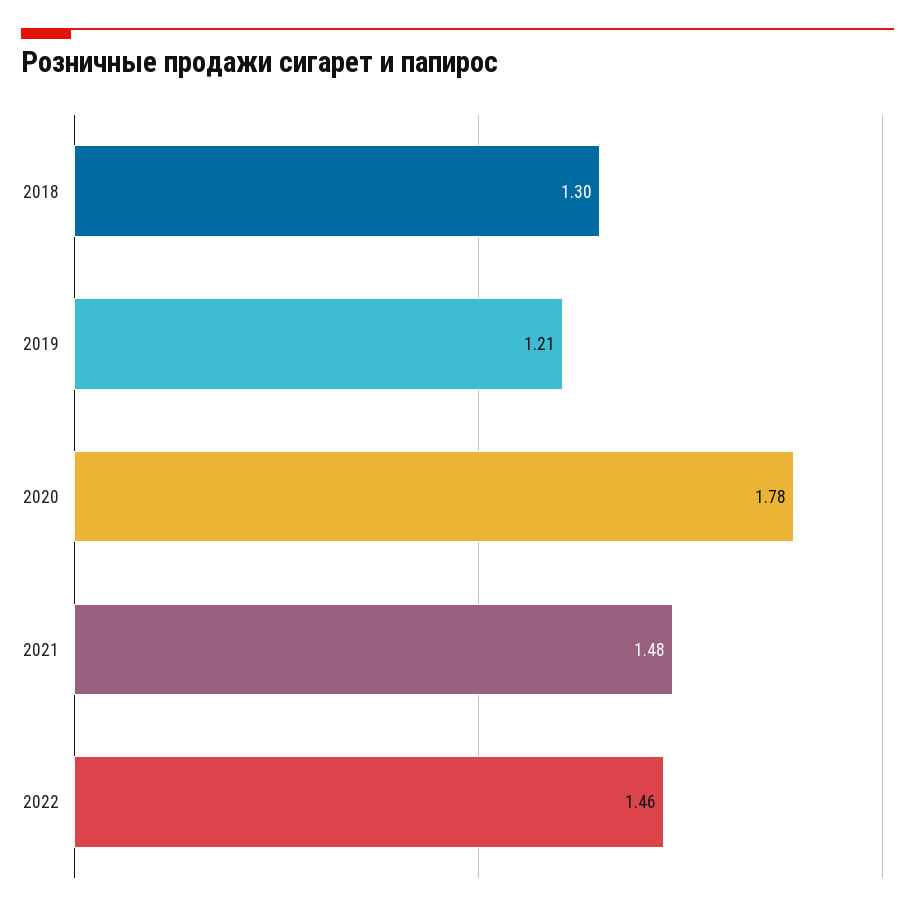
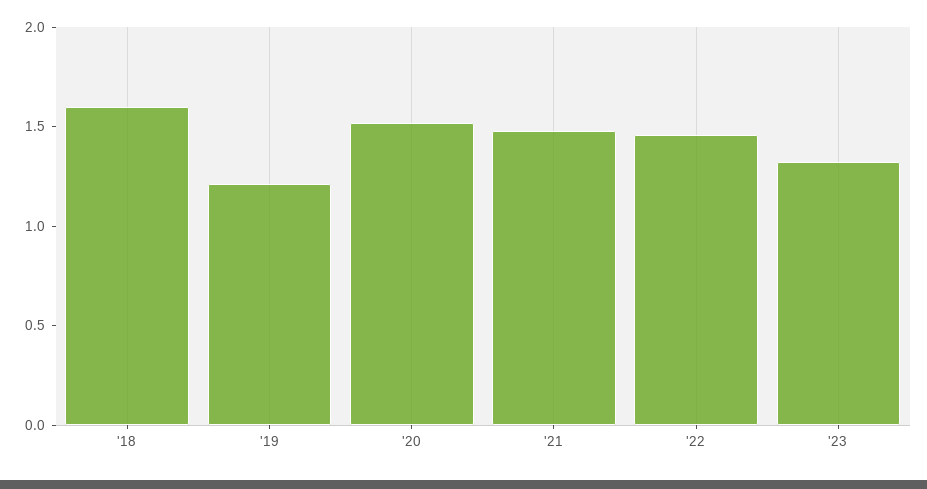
2018: 1.3 -> 1.6
2020: 1.78 -> 1.5
'23: none -> 1.3

